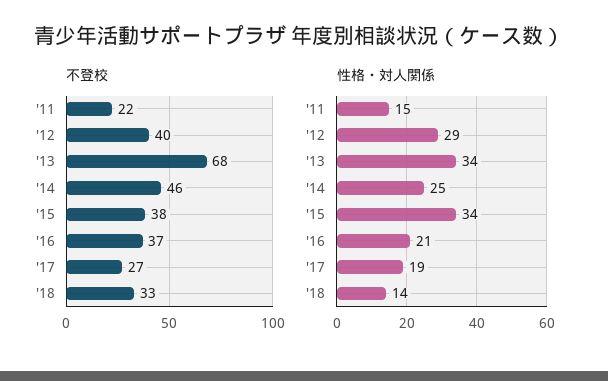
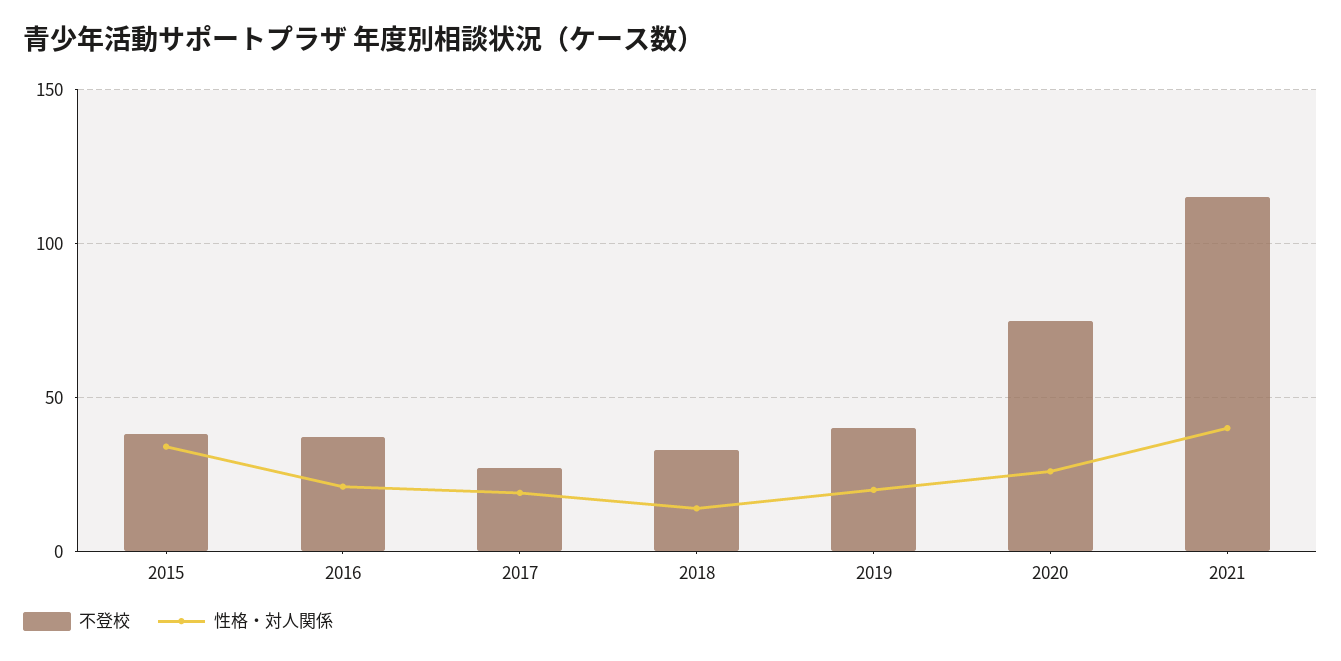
不登校, '11: 22 -> none
不登校, '12: 40 -> none
不登校, '13: 68 -> none
不登校, '14: 46 -> none
性格・対人関係, '11: 15 -> none
性格・対人関係, '12: 29 -> none
性格・対人関係, '13: 34 -> none
性格・対人関係, '14: 25 -> none
不登校, 2019: none -> 40
性格・対人関係, 2019: none -> 20
不登校, 2020: none -> 75
性格・対人関係, 2020: none -> 25
不登校, 2021: none -> 115
性格・対人関係, 2021: none -> 40

